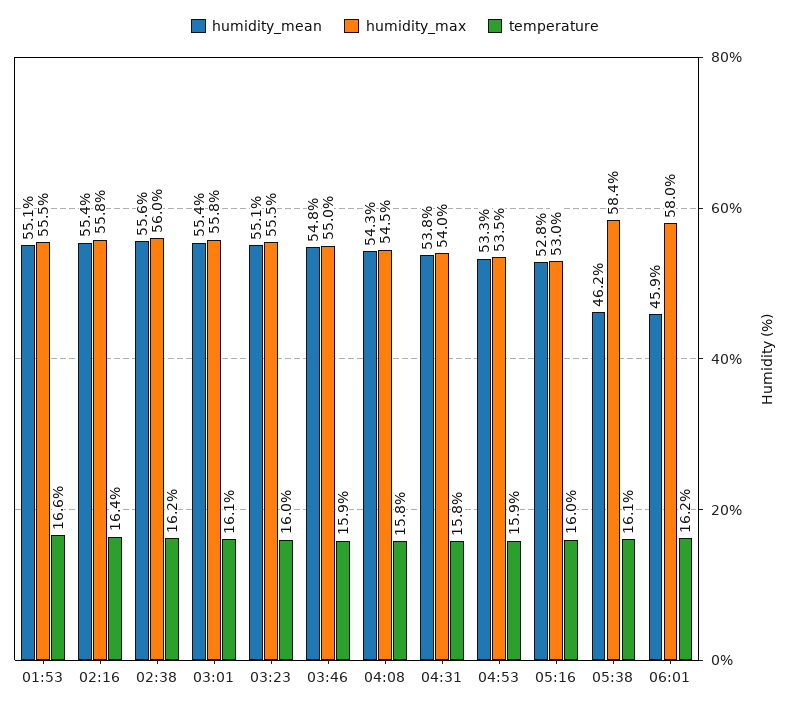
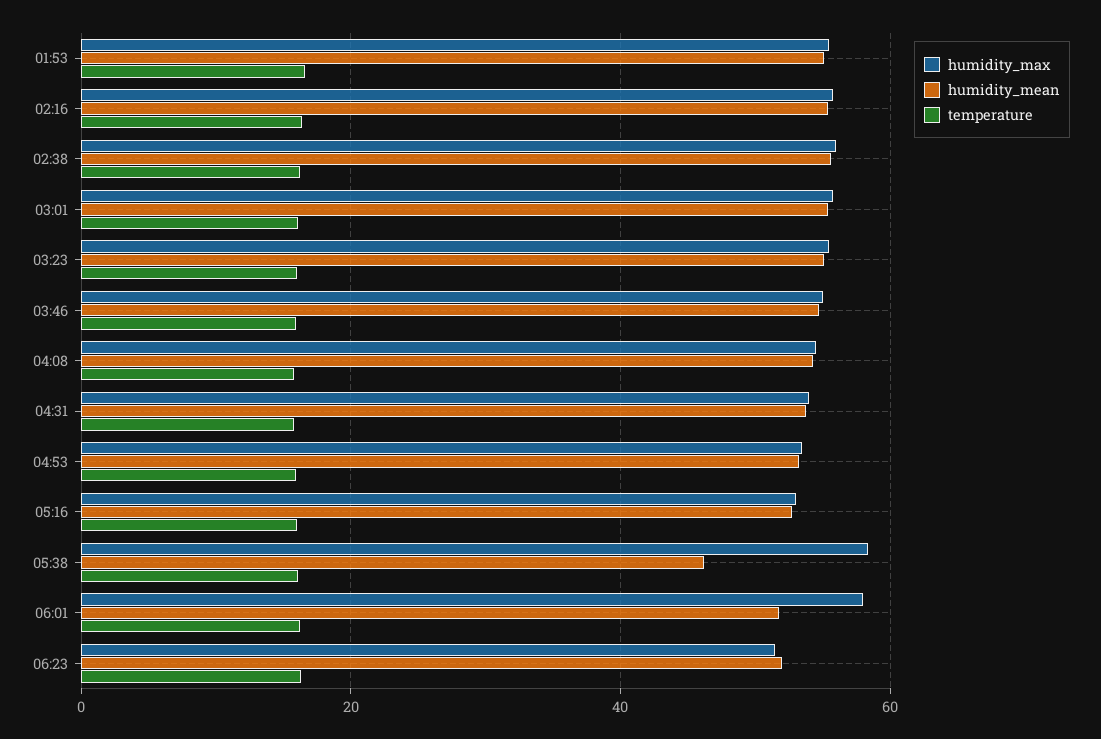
humidity_mean, 06:01: 45.9 -> 52
humidity_max, 06:23: none -> 52
humidity_mean, 06:23: none -> 52
temperature, 06:23: none -> 16

